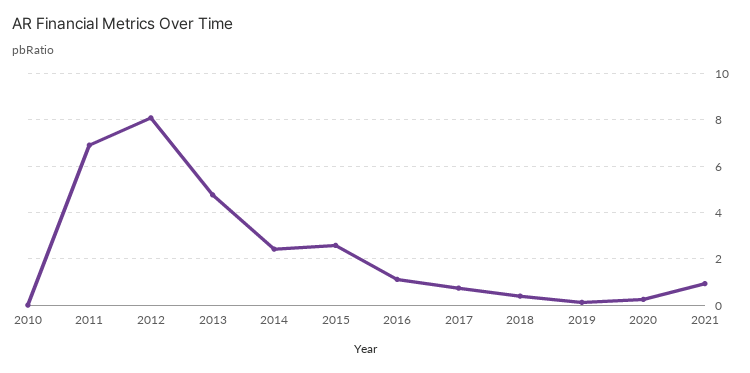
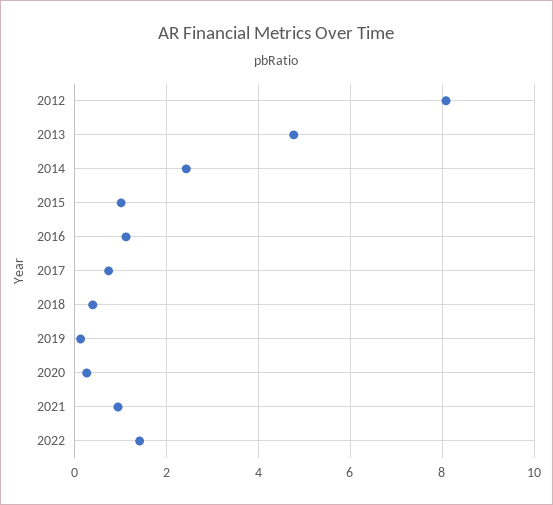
2010: 0 -> none
2011: 7 -> none
2015: 2.5 -> 1
2022: none -> 1.4

